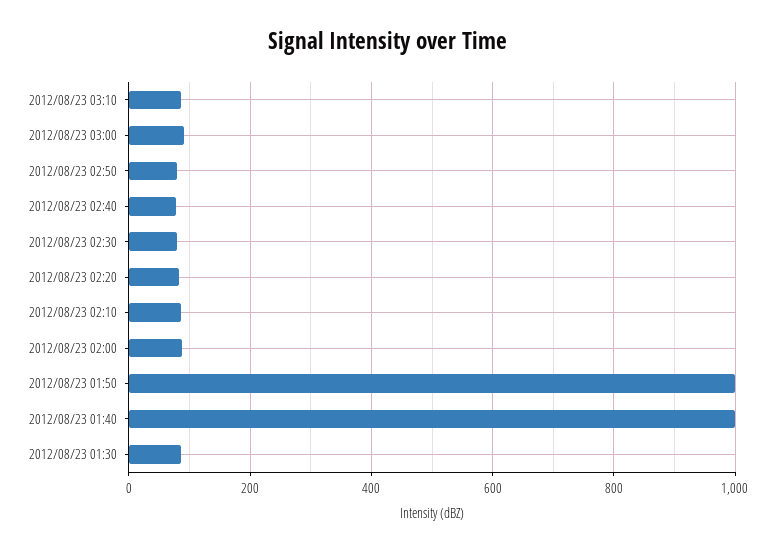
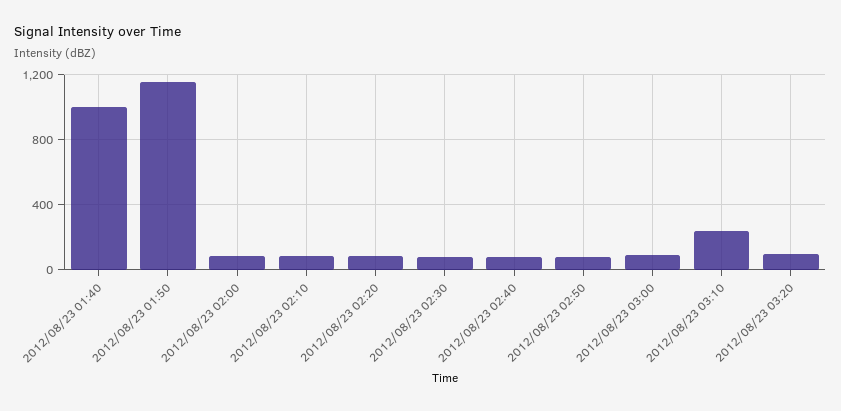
2012/08/23 03:10: 80 -> 250
2012/08/23 01:50: 1000 -> 1150
2012/08/23 01:30: 80 -> none
2012/08/23 03:20: none -> 100

